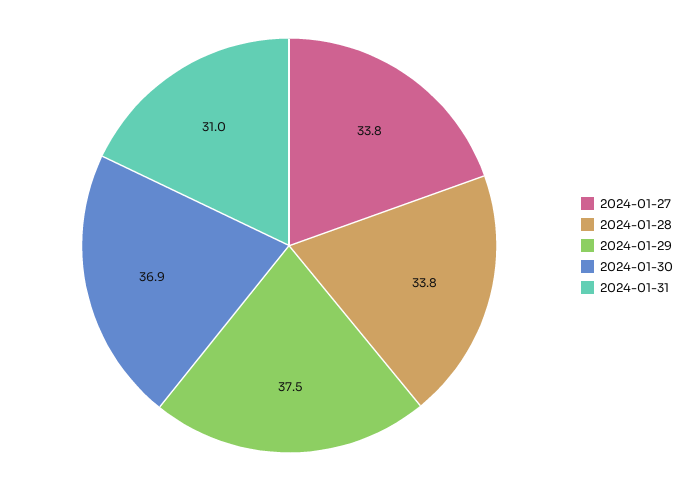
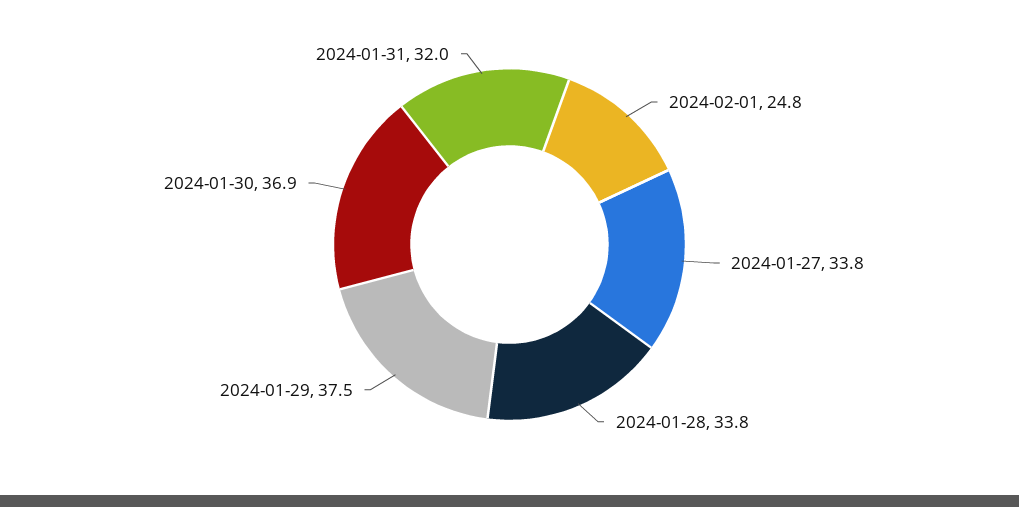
2024-01-31: 31 -> 32
2024-02-01: none -> 24.8

